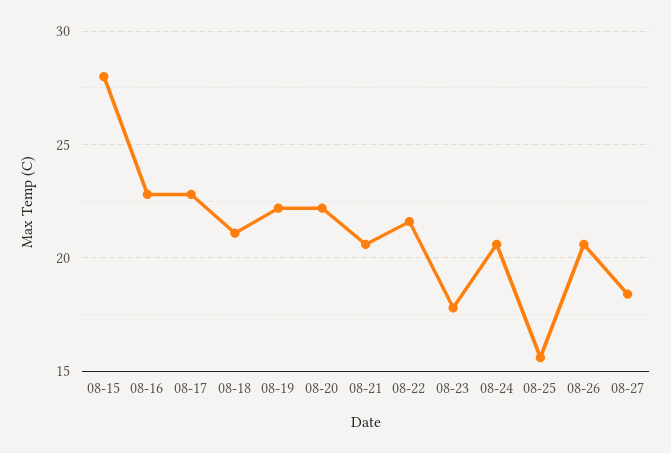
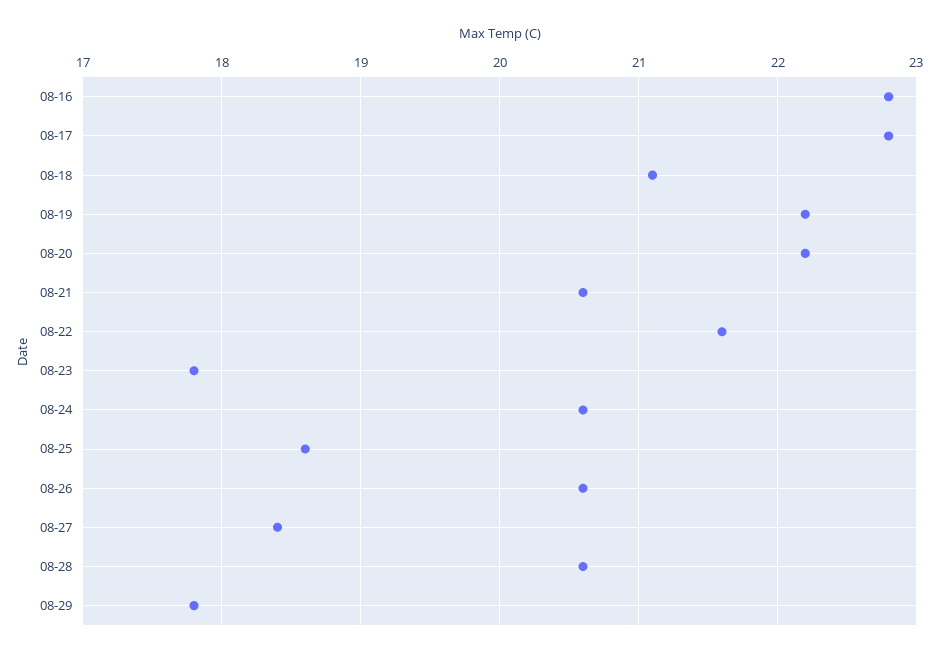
08-15: 28 -> none
08-25: 15.5 -> 18.6
08-28: none -> 20.6
08-29: none -> 17.8

